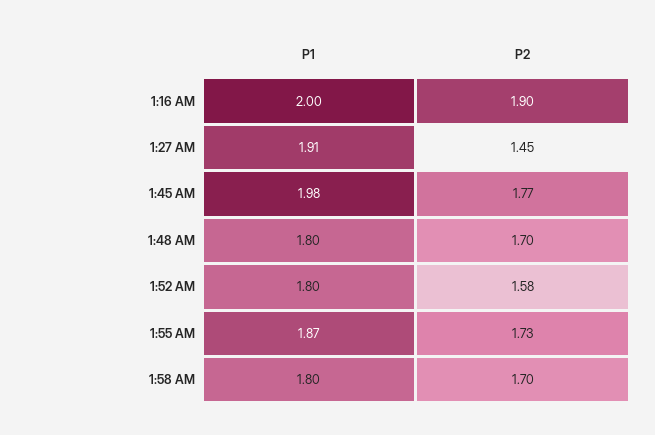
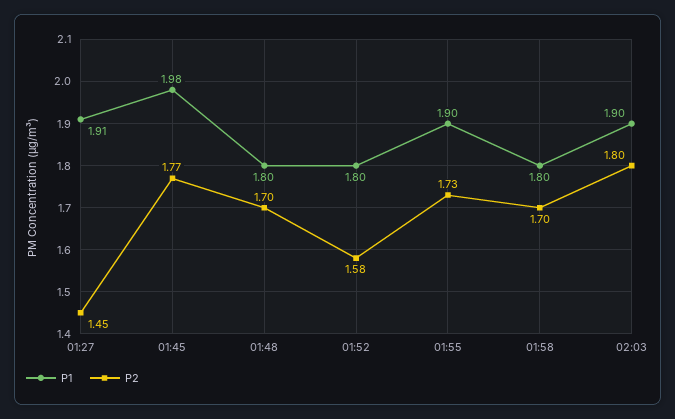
P1, 1:16 AM: 2 -> none
P2, 1:16 AM: 1.9 -> none
P1, 1:55 AM: 1.87 -> 1.9
P1, 02:03: none -> 1.9
P2, 02:03: none -> 1.8

